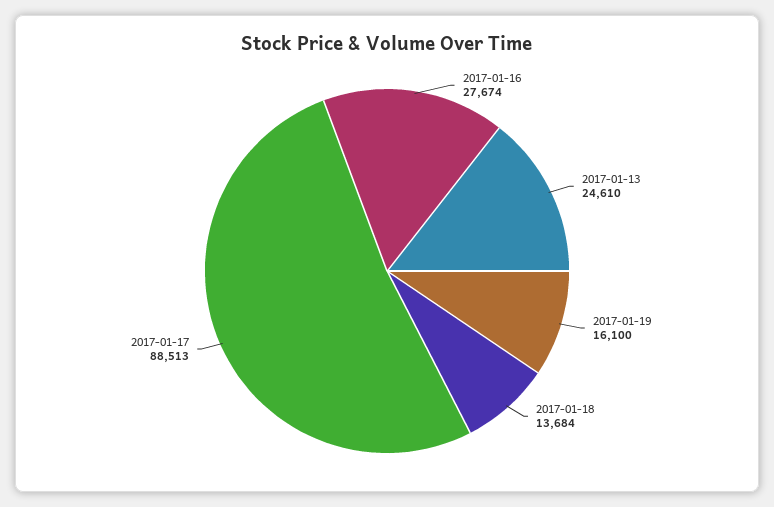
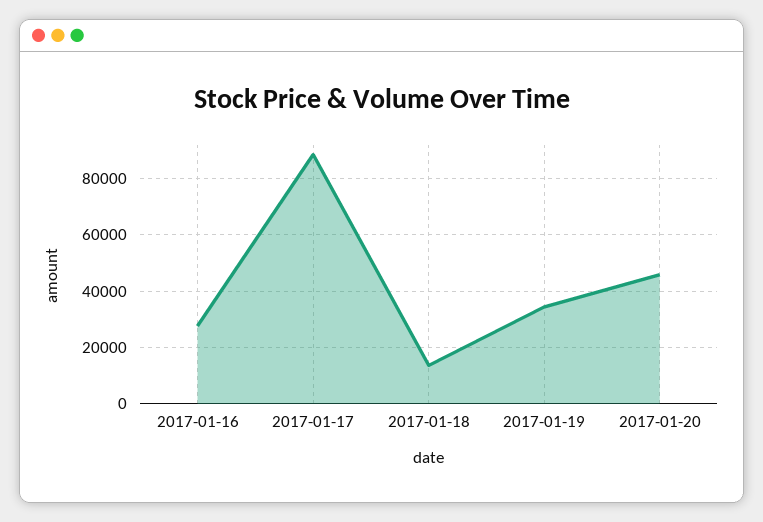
2017-01-13: 24610 -> none
2017-01-19: 16100 -> 35000
2017-01-20: none -> 45000

